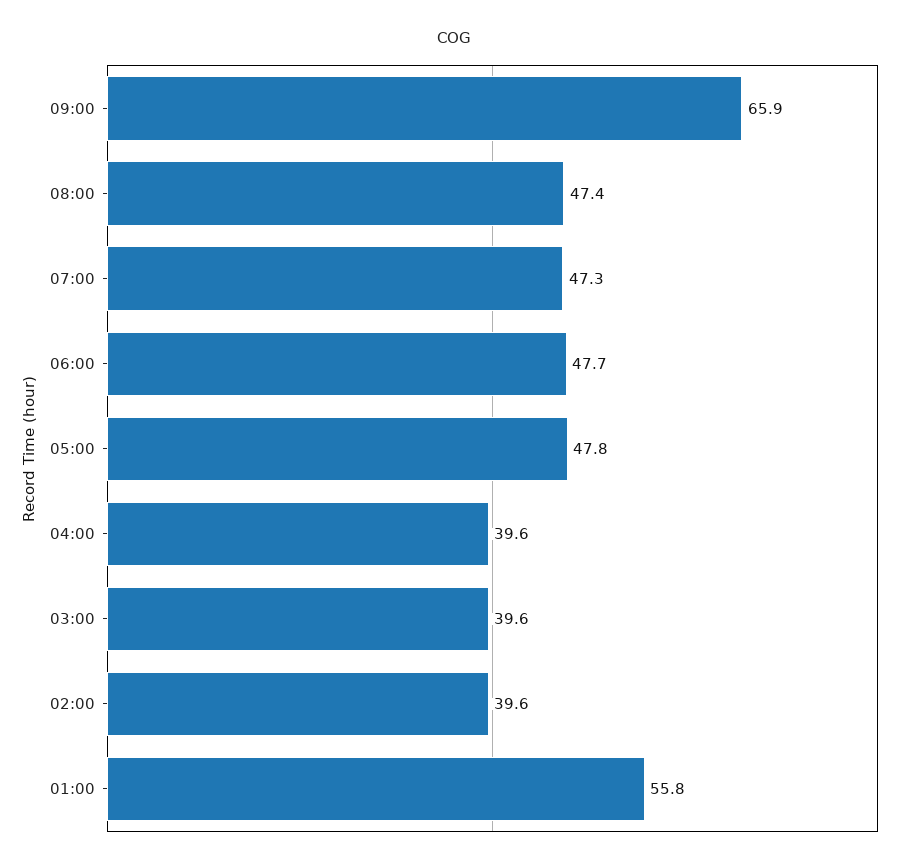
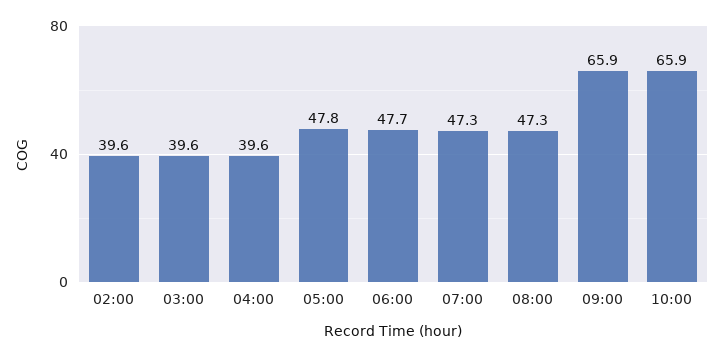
08:00: 47.4 -> 47.3
01:00: 55.8 -> none
10:00: none -> 65.9

